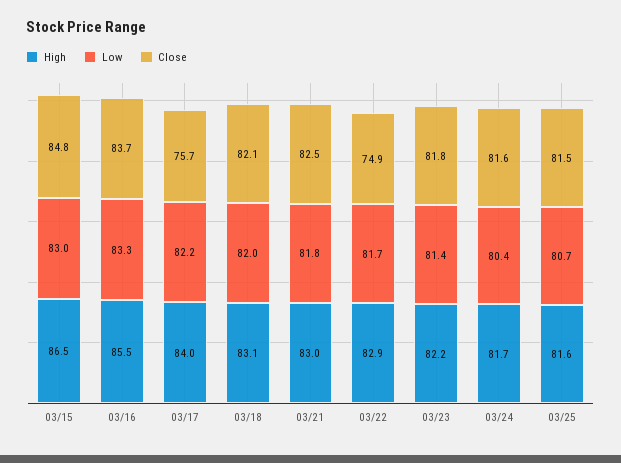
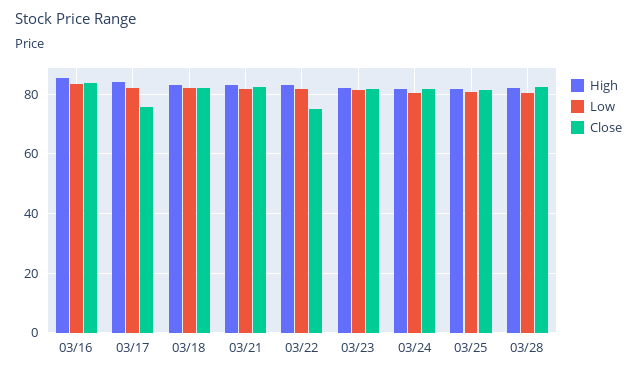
High, 03/15: 86.5 -> none
Low, 03/15: 83 -> none
Close, 03/15: 84.8 -> none
High, 03/28: none -> 82.5
Low, 03/28: none -> 80
Close, 03/28: none -> 82.5

